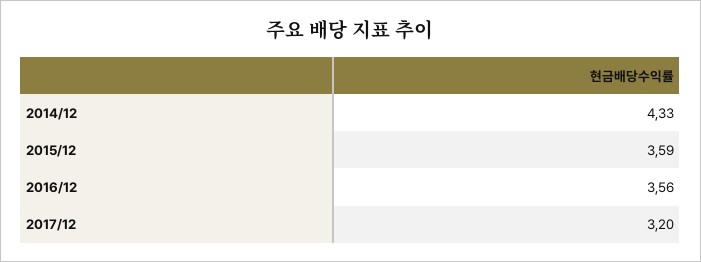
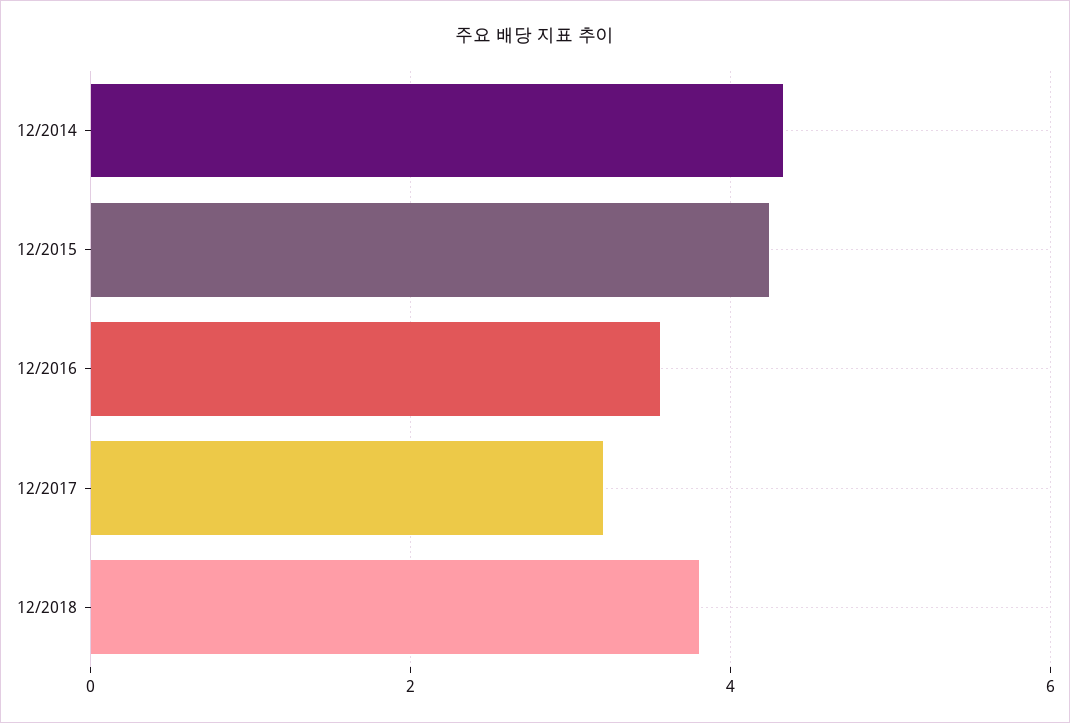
2015/12: 3.59 -> 4.2
12/2018: none -> 3.8

